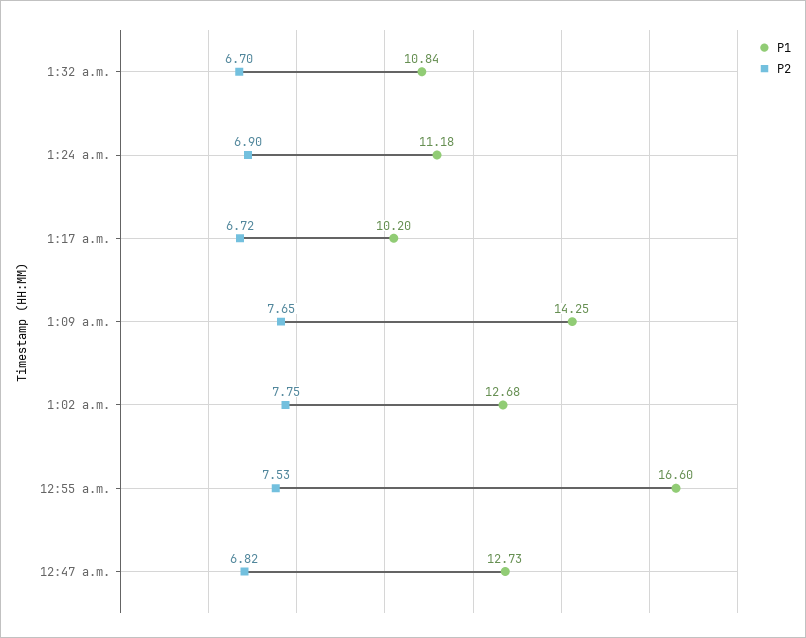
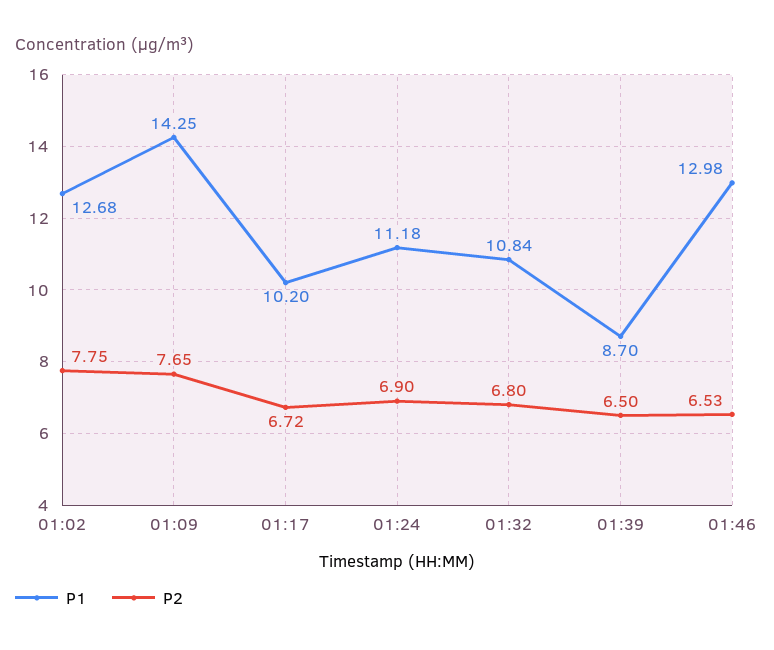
P2, 1:32 a.m.: 6.7 -> 6.8
P1, 12:55 a.m.: 16.6 -> none
P2, 12:55 a.m.: 7.53 -> none
P1, 12:47 a.m.: 12.73 -> none
P2, 12:47 a.m.: 6.82 -> none
P1, 01:39: none -> 8.7
P2, 01:39: none -> 6.5
P1, 01:46: none -> 12.98
P2, 01:46: none -> 6.53

